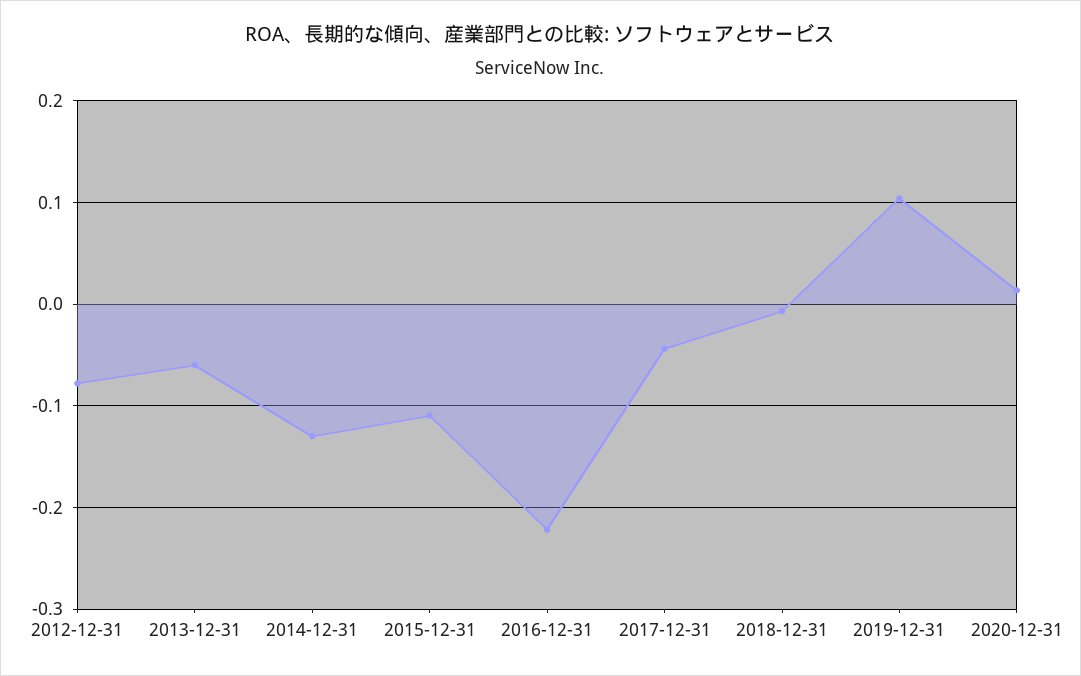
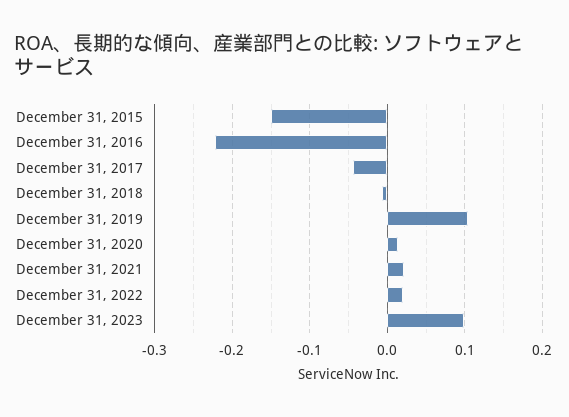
2012-12-31: -0.08 -> none
2013-12-31: -0.06 -> none
2014-12-31: -0.13 -> none
2015-12-31: -0.11 -> -0.15
December 31, 2021: none -> 0.02
December 31, 2022: none -> 0.02
December 31, 2023: none -> 0.1

